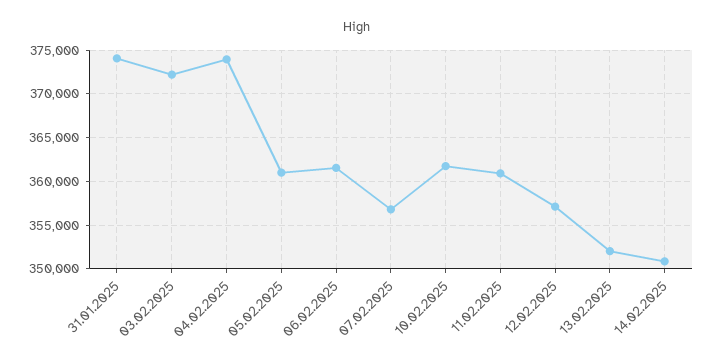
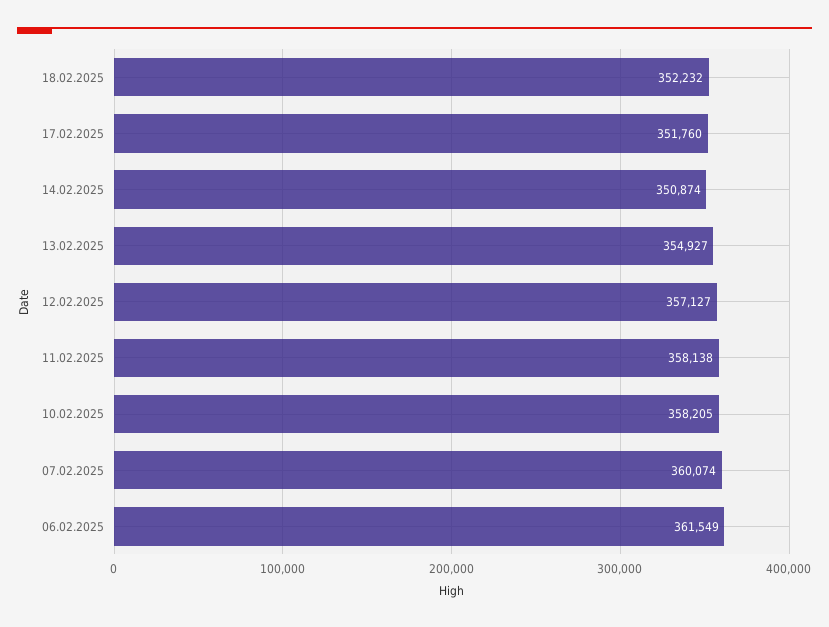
31.01.2025: 374000 -> none
03.02.2025: 372000 -> none
04.02.2025: 374000 -> none
05.02.2025: 361000 -> none
07.02.2025: 357000 -> 360074
10.02.2025: 362000 -> 358205
11.02.2025: 361000 -> 358138
13.02.2025: 352000 -> 354927
18.02.2025: none -> 352232
17.02.2025: none -> 351760

